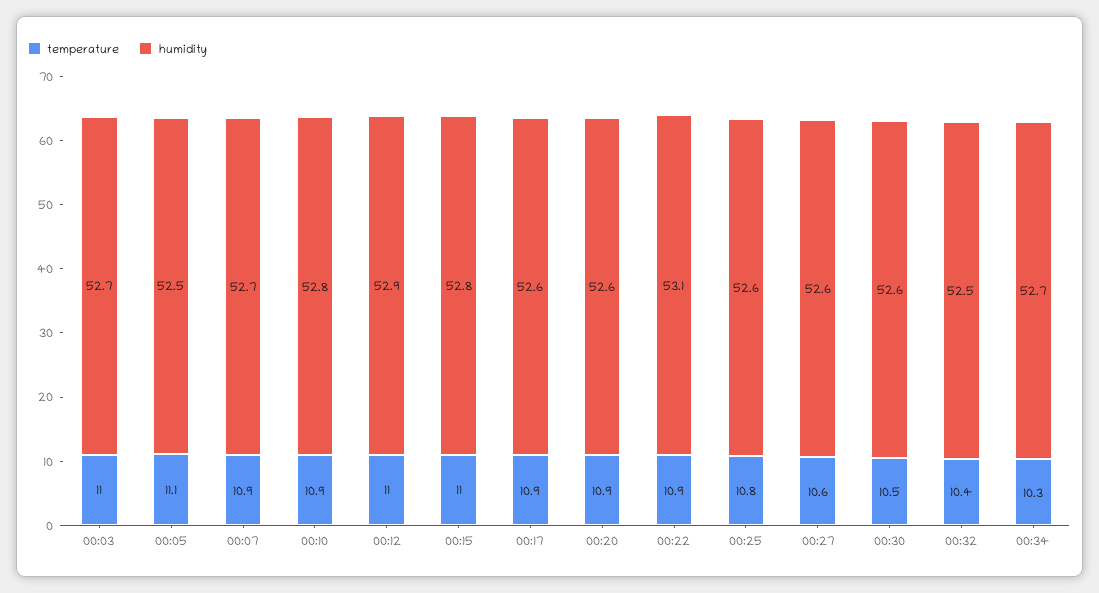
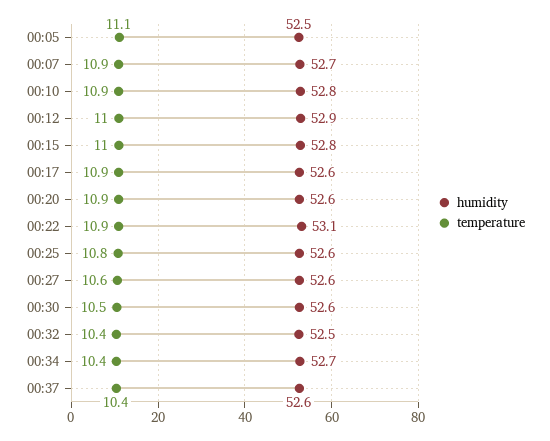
temperature, 00:03: 11 -> none
humidity, 00:03: 52.7 -> none
temperature, 00:34: 10.3 -> 10.4
humidity, 00:37: none -> 52.6
temperature, 00:37: none -> 10.4

